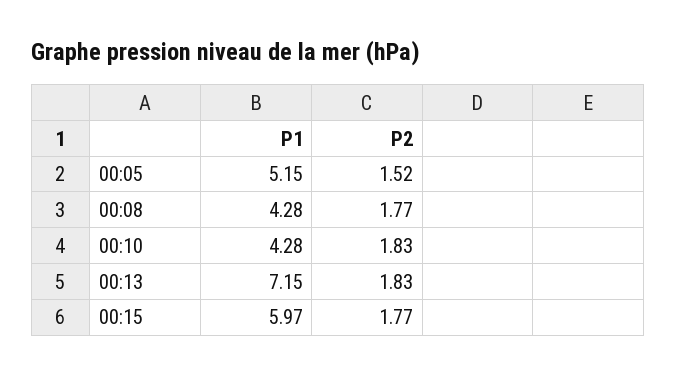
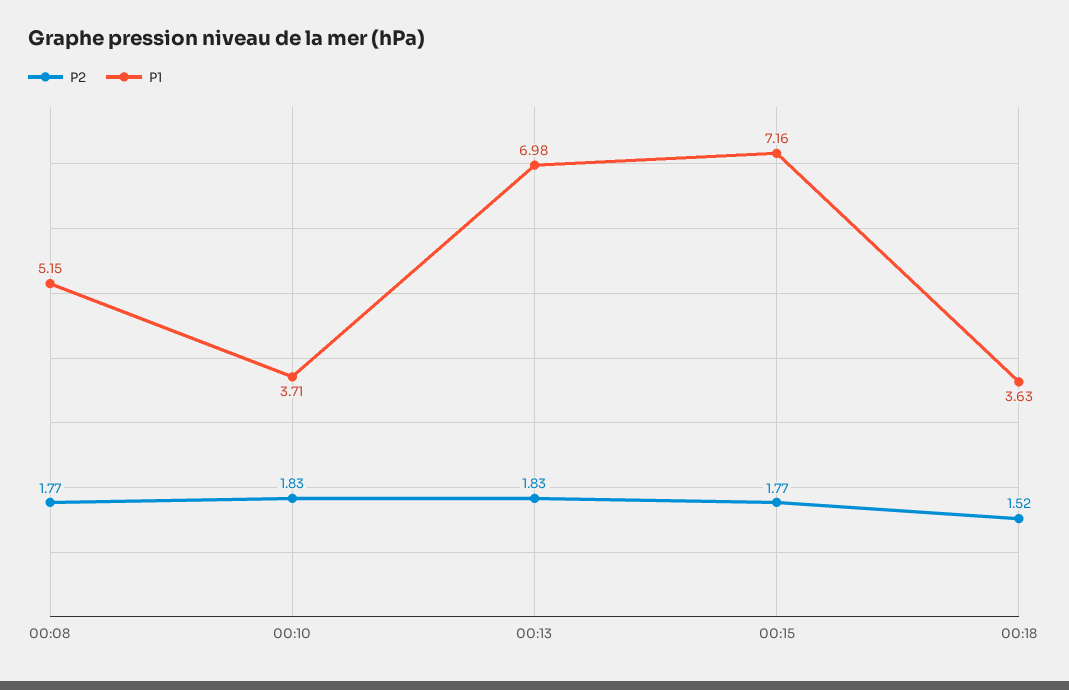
P1, 00:05: 5.15 -> none
P2, 00:05: 1.52 -> none
P1, 00:08: 4.28 -> 5.15
P1, 00:10: 4.28 -> 3.71
P1, 00:13: 7.15 -> 6.98
P1, 00:15: 5.97 -> 7.16
P2, 00:18: none -> 1.52
P1, 00:18: none -> 3.63

